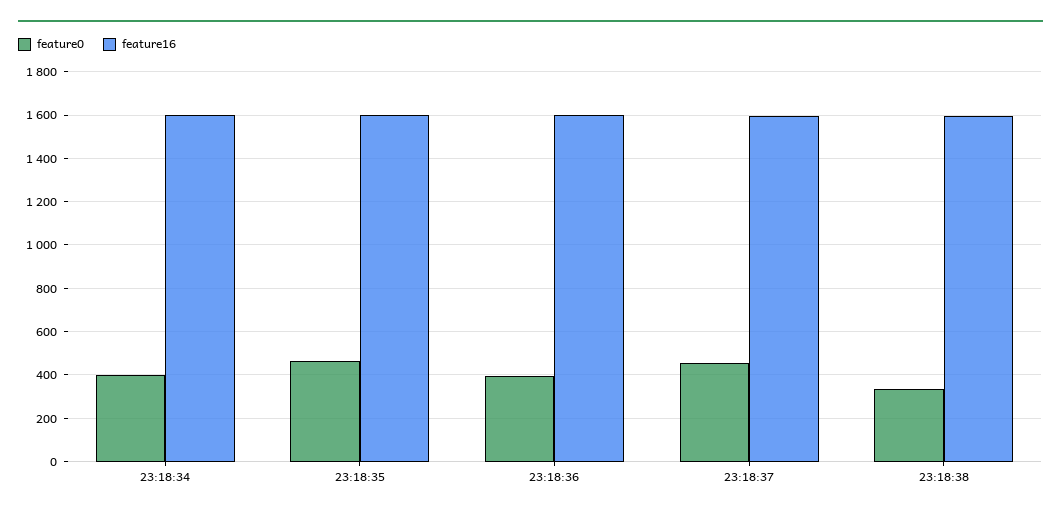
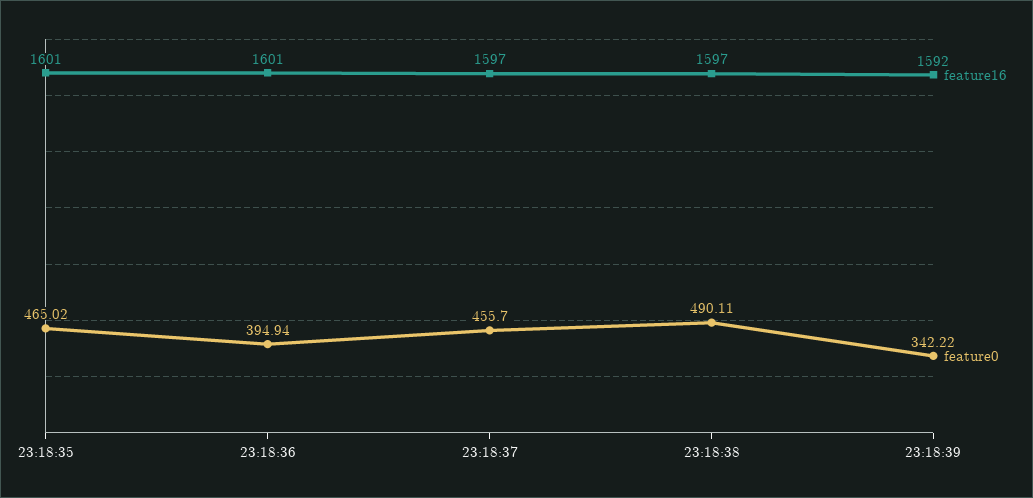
feature0, 23:18:34: 400 -> none
feature16, 23:18:34: 1600 -> none
feature0, 23:18:38: 350 -> 490.11
feature16, 23:18:39: none -> 1592
feature0, 23:18:39: none -> 342.22

